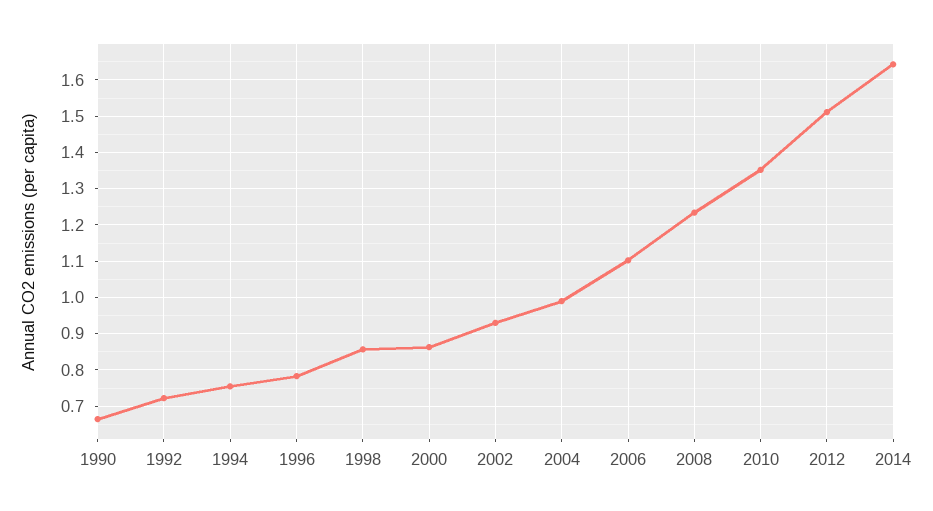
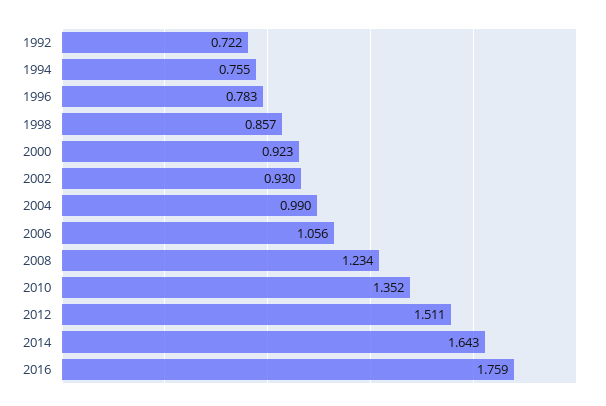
1990: 0.66 -> none
2000: 0.86 -> 0.923
2006: 1.1 -> 1.056
2016: none -> 1.759

